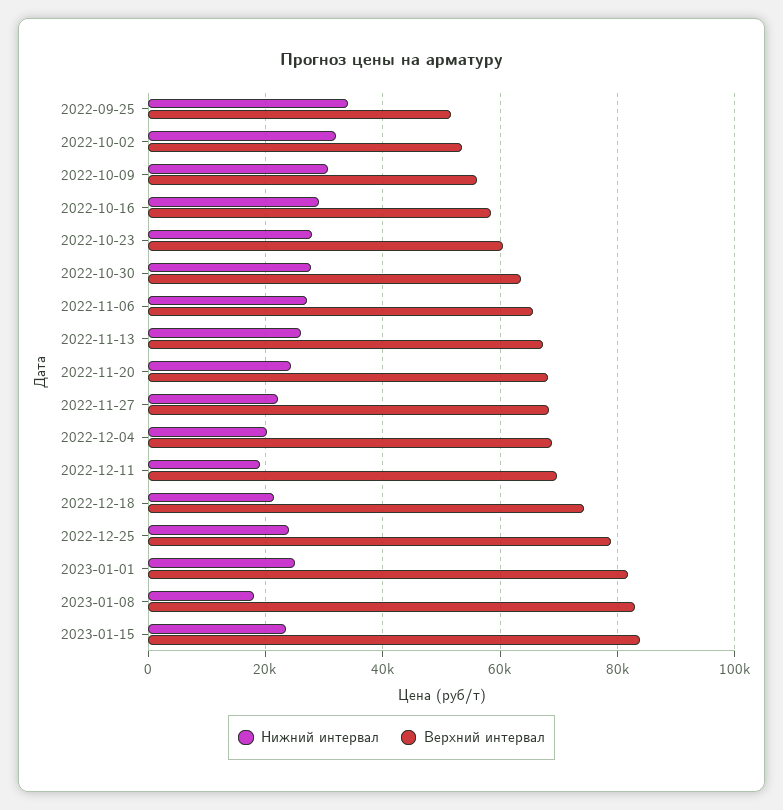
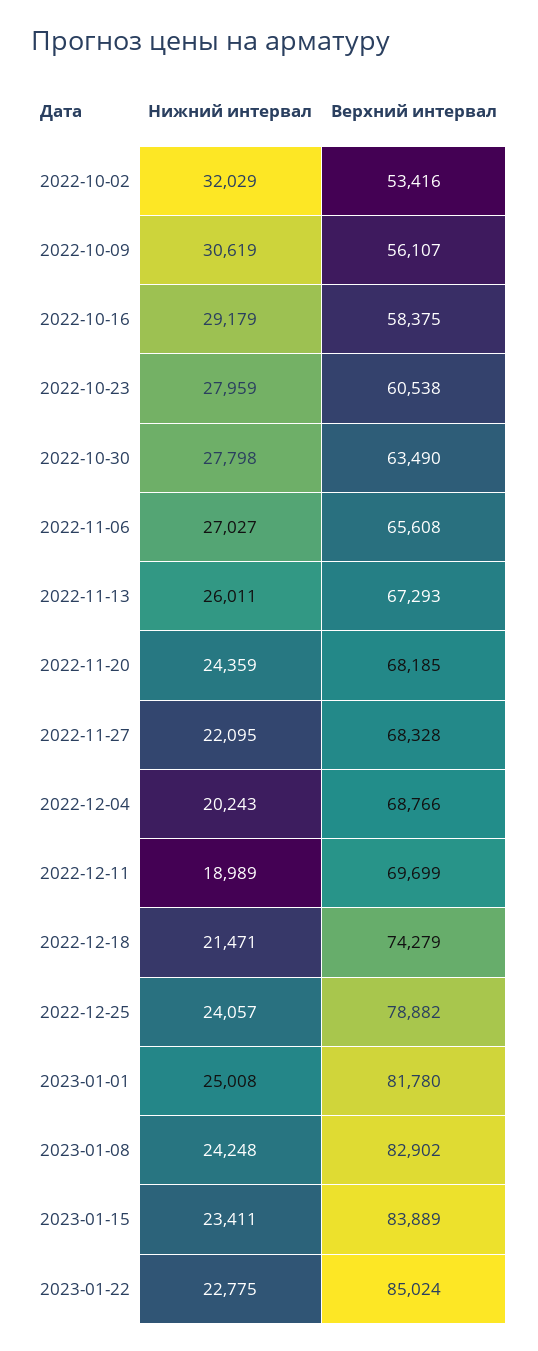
Нижний интервал, 2022-09-25: 34000 -> none
Верхний интервал, 2022-09-25: 52000 -> none
Нижний интервал, 2023-01-08: 18000 -> 24248
Нижний интервал, 2023-01-22: none -> 22775
Верхний интервал, 2023-01-22: none -> 85024

